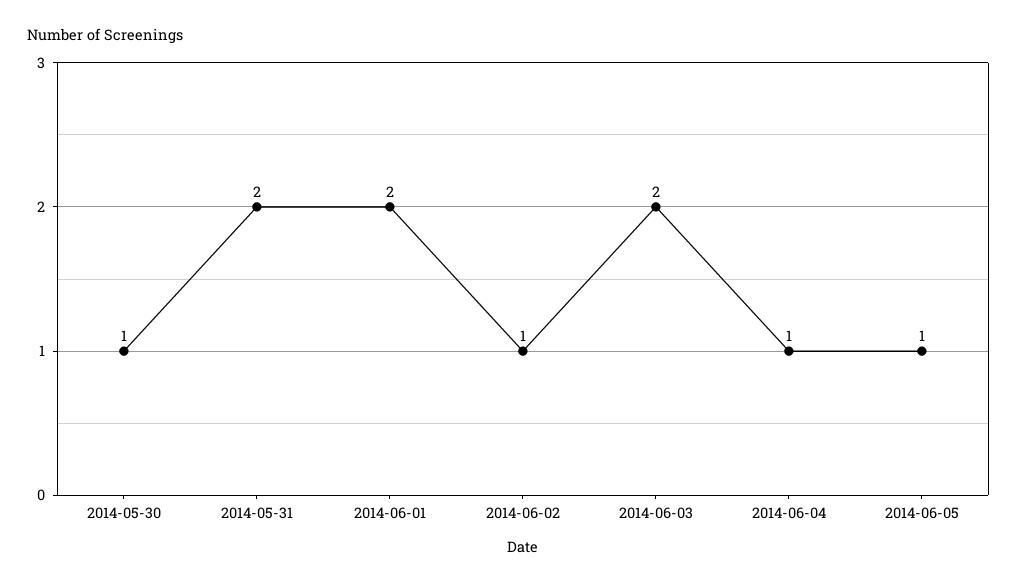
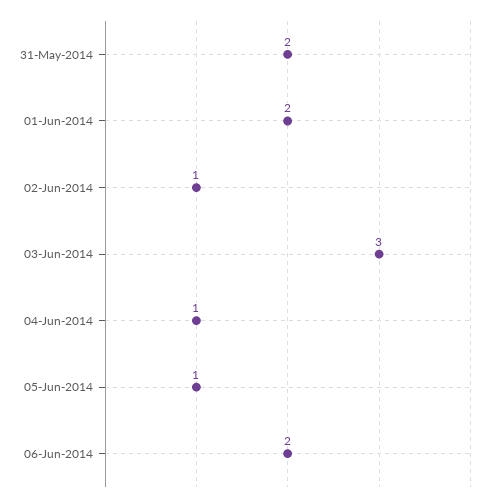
2014-05-30: 1 -> none
2014-06-03: 2 -> 3
06-Jun-2014: none -> 2

